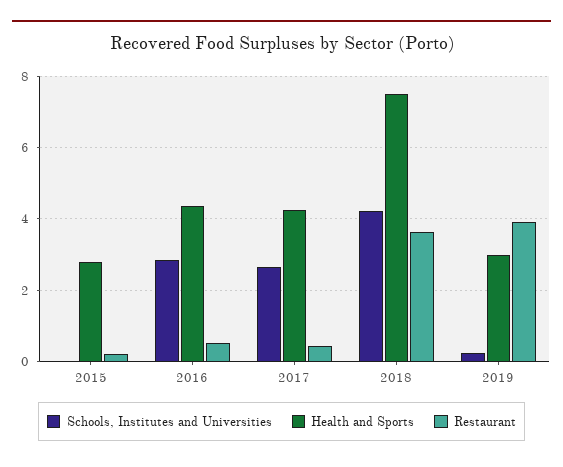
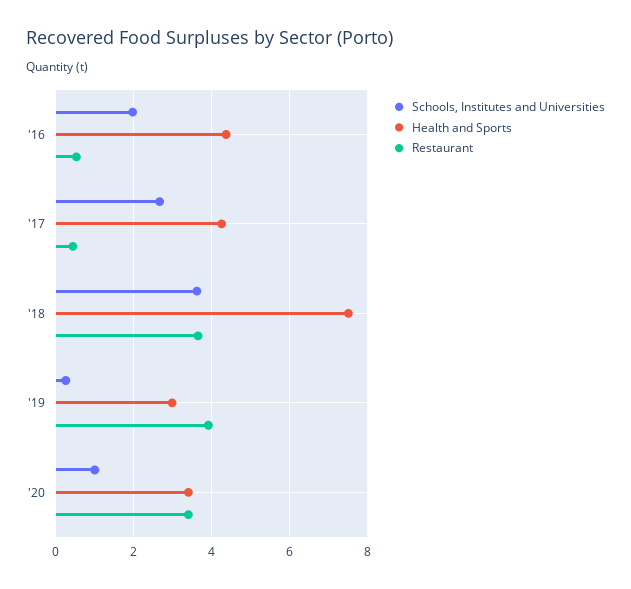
Schools, Institutes and Universities, 2015: 0 -> none
Health and Sports, 2015: 2.8 -> none
Restaurant, 2015: 0.2 -> none
Schools, Institutes and Universities, 2016: 2.8 -> 2
Schools, Institutes and Universities, 2018: 4.2 -> 3.6
Schools, Institutes and Universities, '20: none -> 1
Health and Sports, '20: none -> 3.4
Restaurant, '20: none -> 3.4

